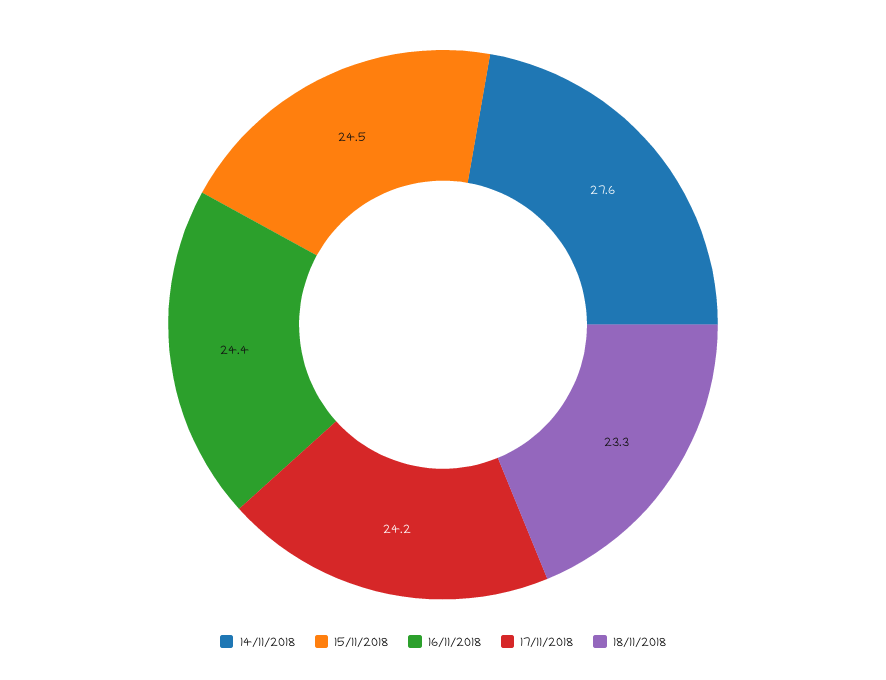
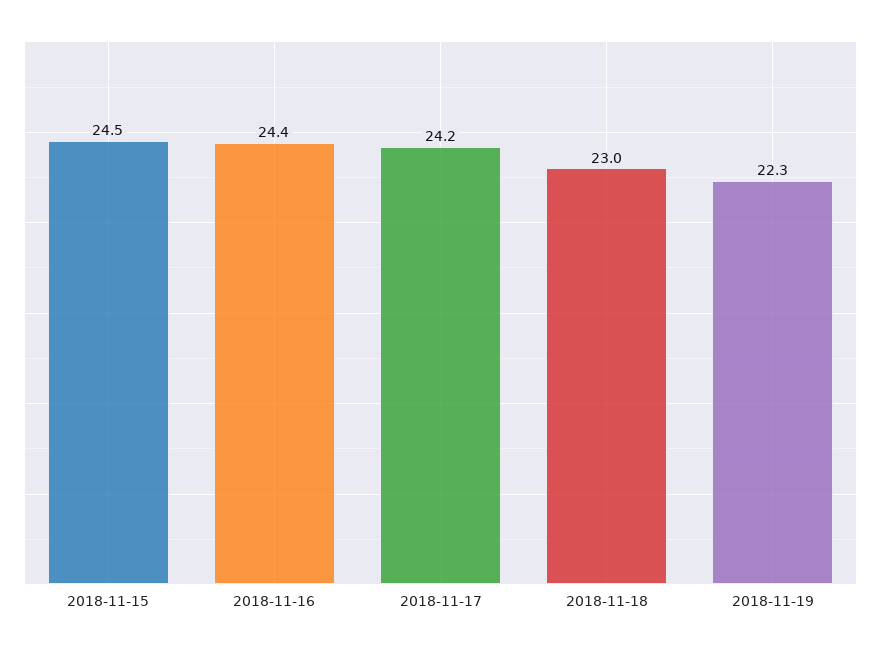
14/11/2018: 27.6 -> none
18/11/2018: 23.3 -> 23
2018-11-19: none -> 22.3

